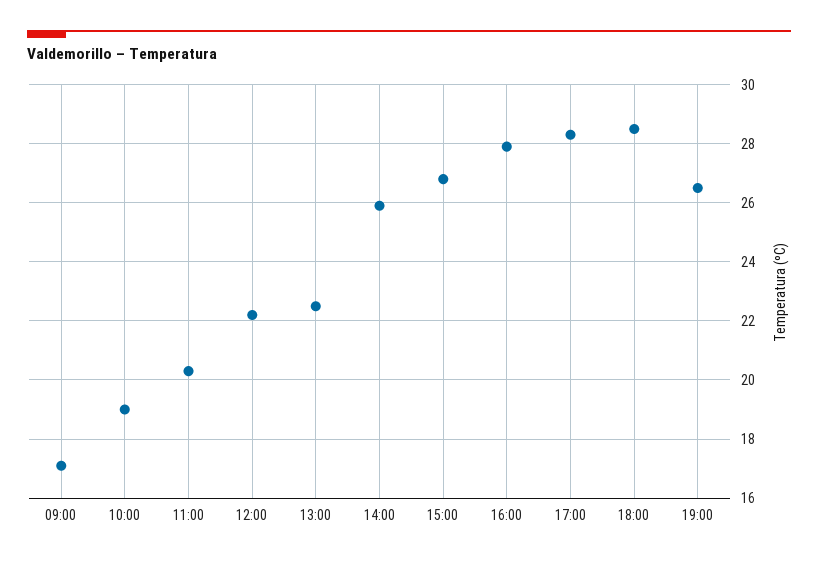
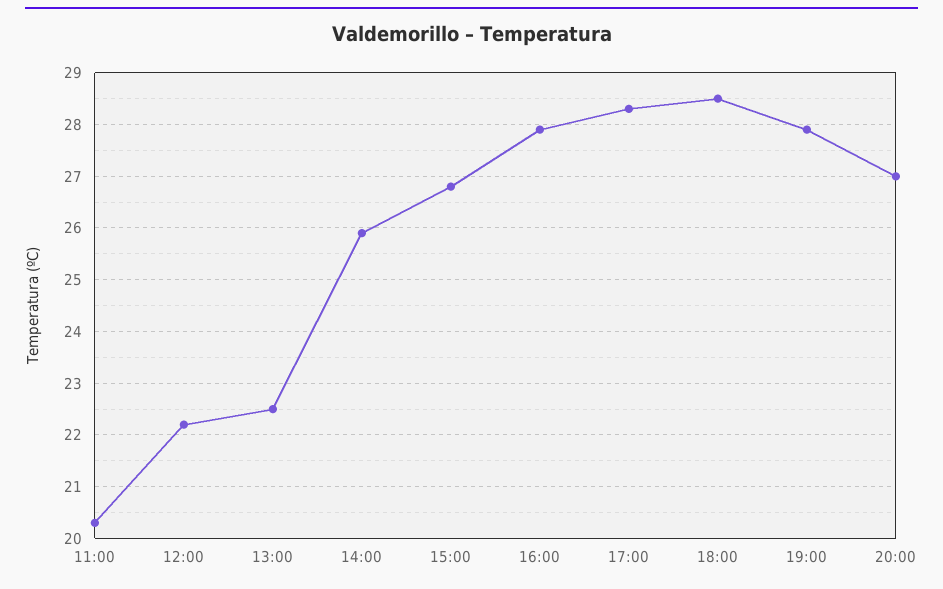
09:00: 17 -> none
10:00: 19 -> none
19:00: 26.5 -> 28
20:00: none -> 27

